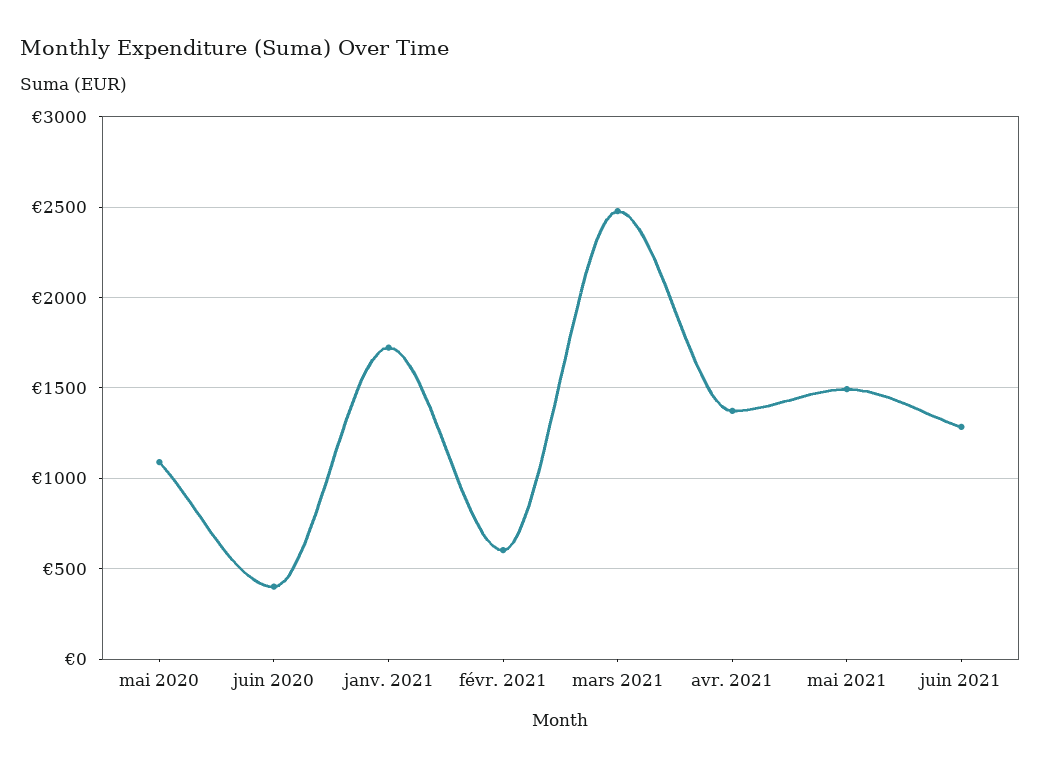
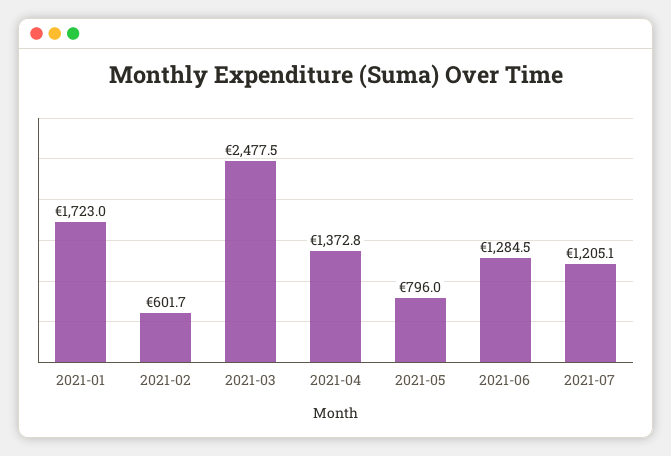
mai 2020: 1100 -> none
juin 2020: 400 -> none
mai 2021: 1500 -> 796
2021-07: none -> 1205.1

